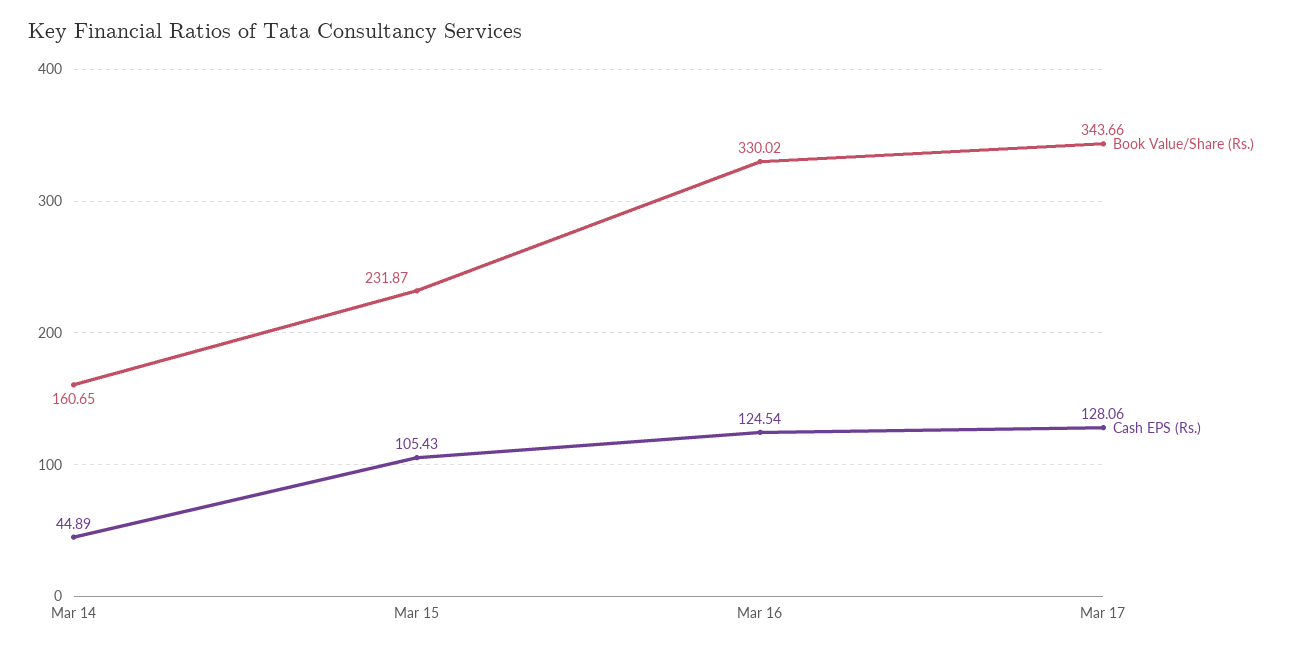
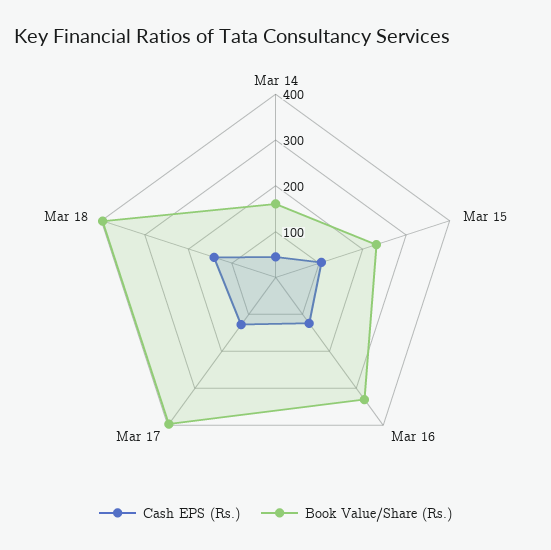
Book Value/Share (Rs.), Mar 17: 343.66 -> 400
Cash EPS (Rs.), Mar 18: none -> 140
Book Value/Share (Rs.), Mar 18: none -> 400

